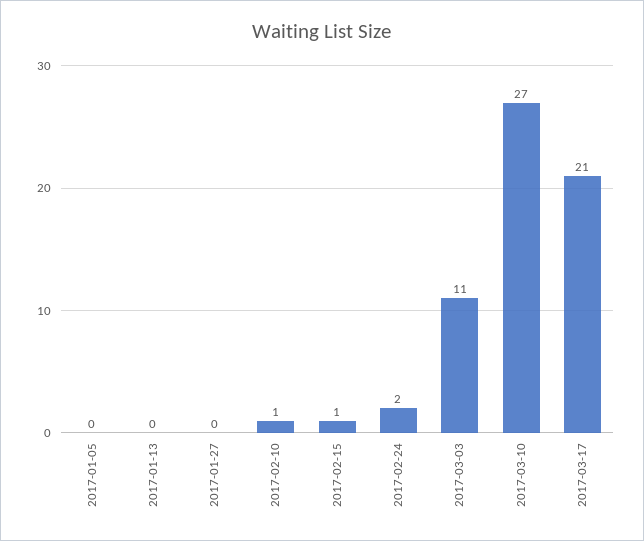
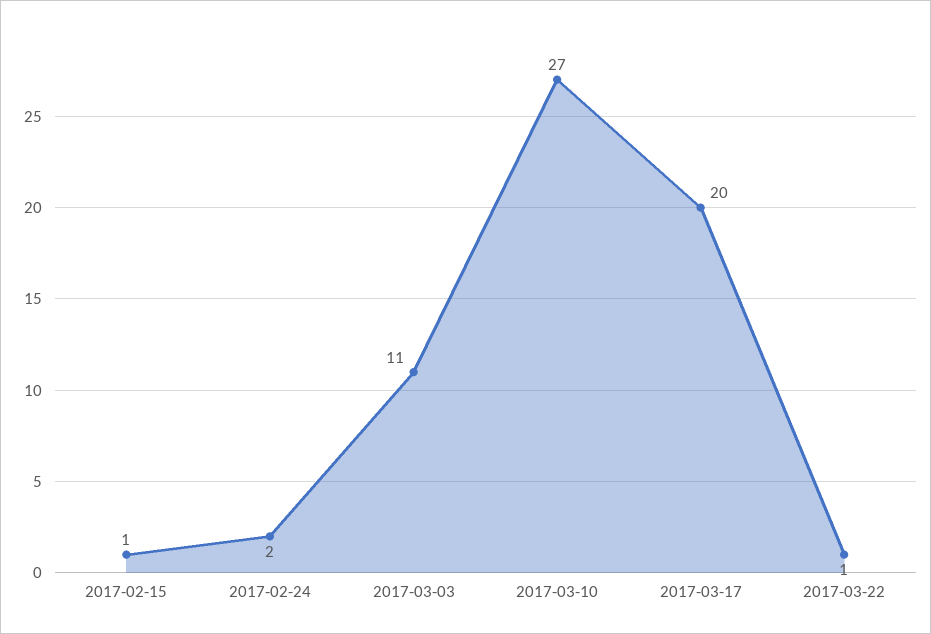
2017-01-05: 0 -> none
2017-01-13: 0 -> none
2017-01-27: 0 -> none
2017-02-10: 1 -> none
2017-03-17: 21 -> 20
2017-03-22: none -> 1

